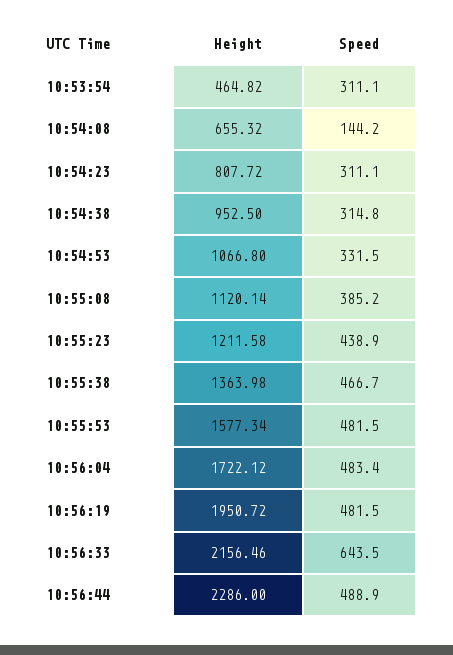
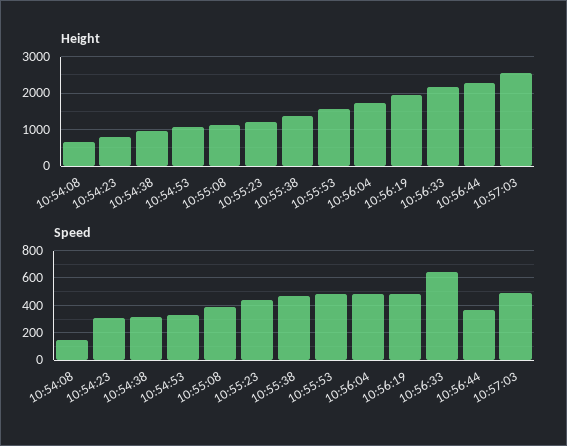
Height, 10:53:54: 464.82 -> none
Speed, 10:53:54: 311.1 -> none
Speed, 10:56:44: 488.9 -> 350
Height, 10:57:03: none -> 2600
Speed, 10:57:03: none -> 500

